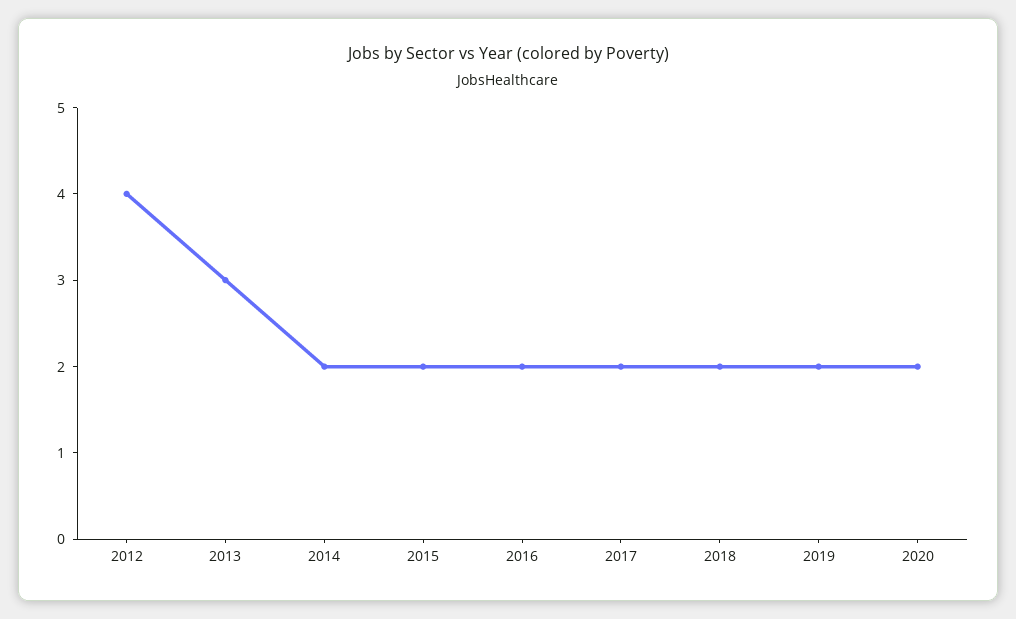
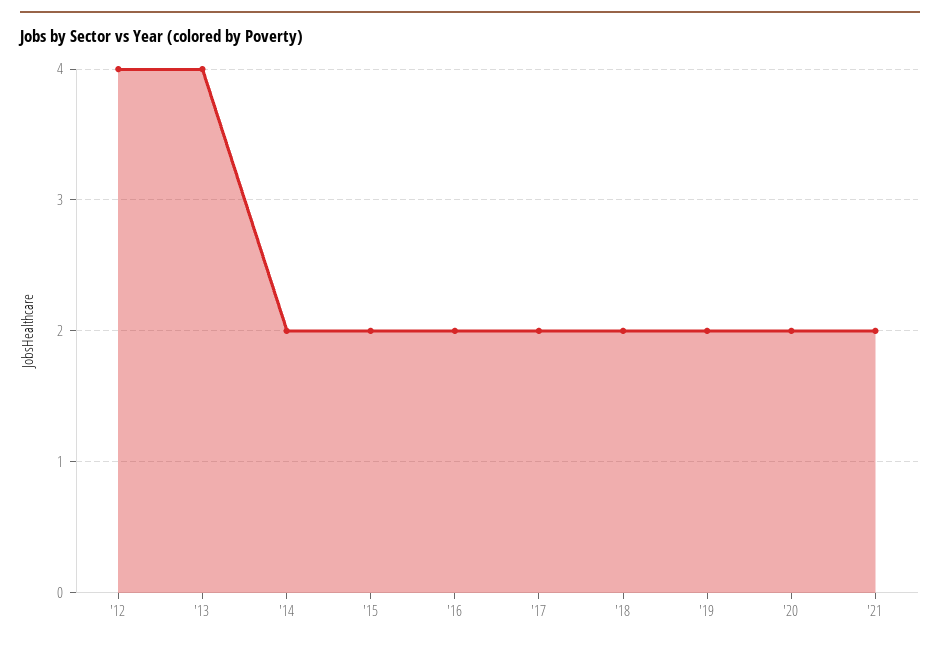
2013: 3 -> 4
'21: none -> 2

